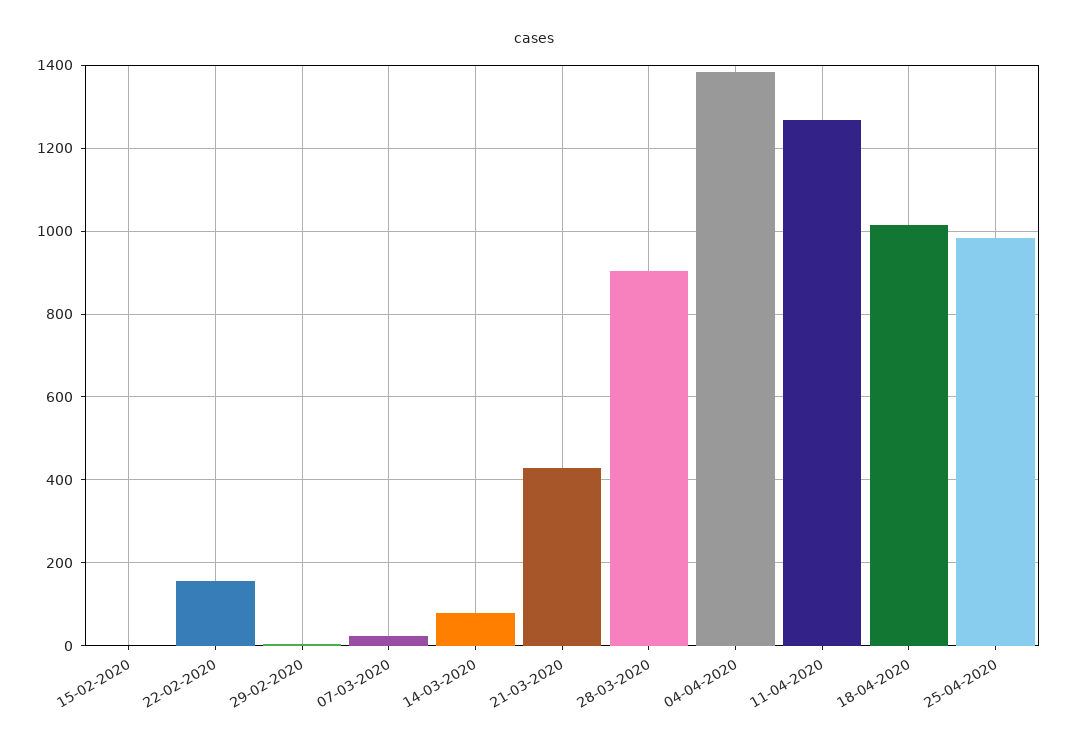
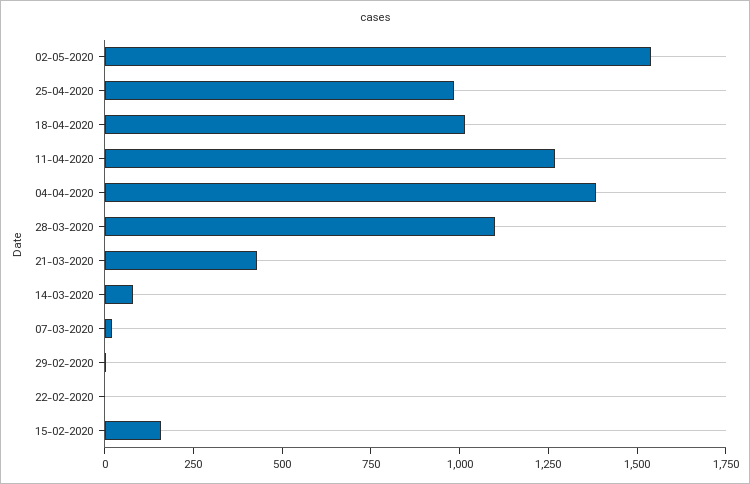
15-02-2020: 0 -> 150
22-02-2020: 160 -> 0
28-03-2020: 900 -> 1100
02-05-2020: none -> 1550

